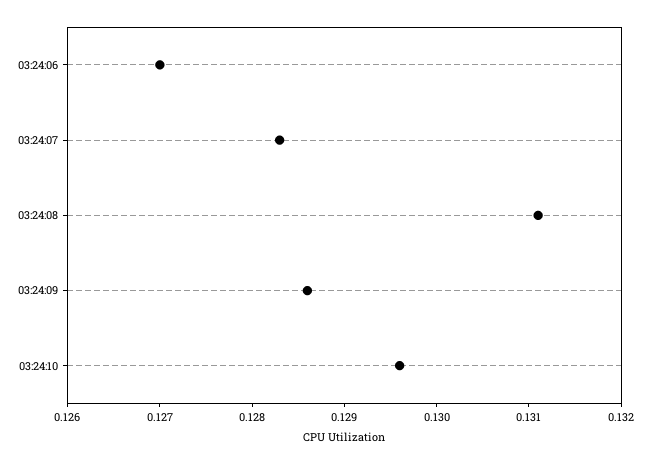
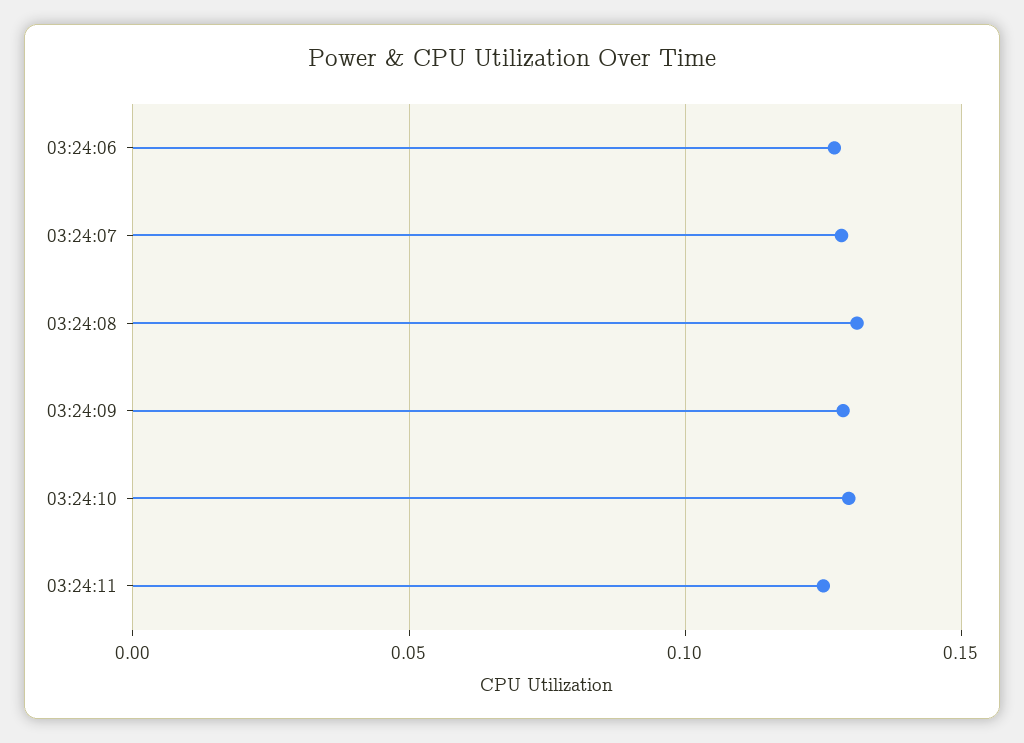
03:24:11: none -> 0.125

